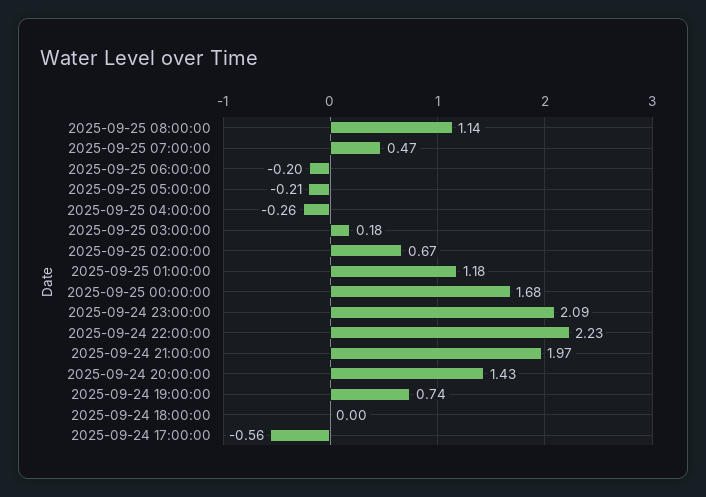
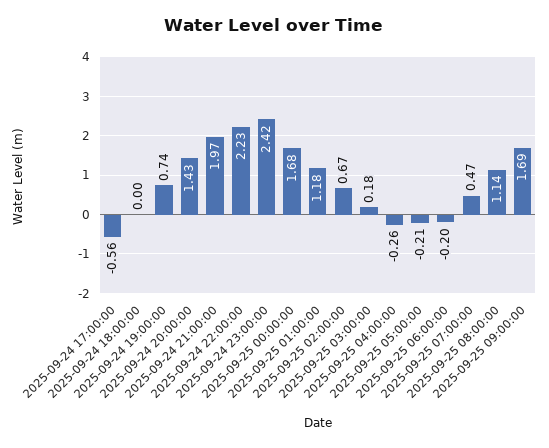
2025-09-24 23:00:00: 2.09 -> 2.42
2025-09-25 09:00:00: none -> 1.69

